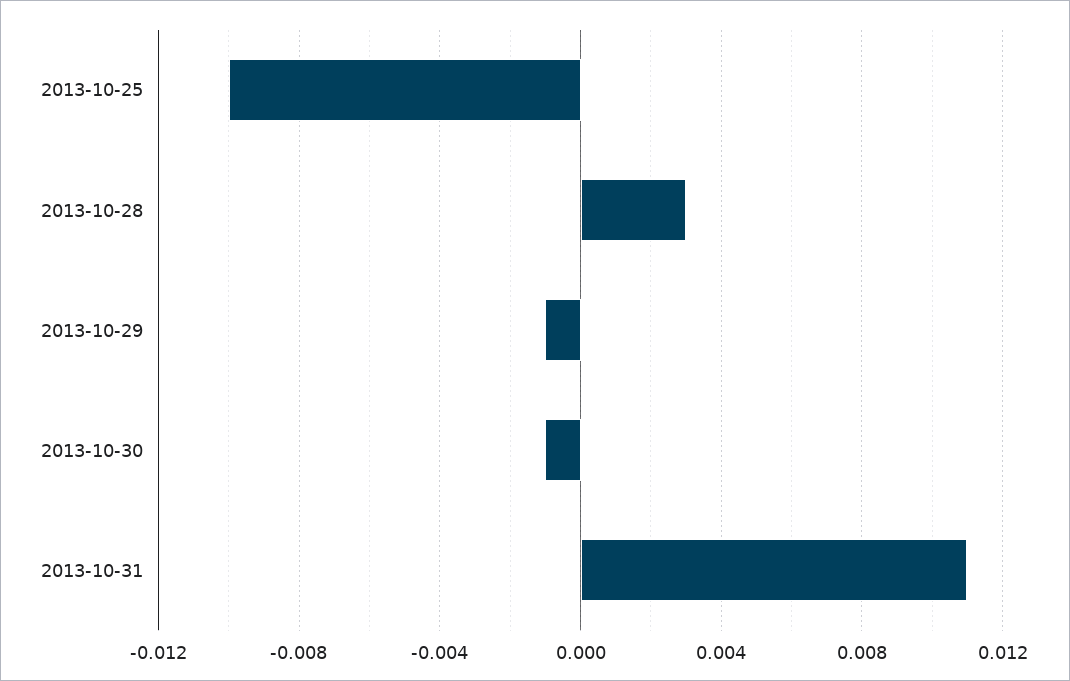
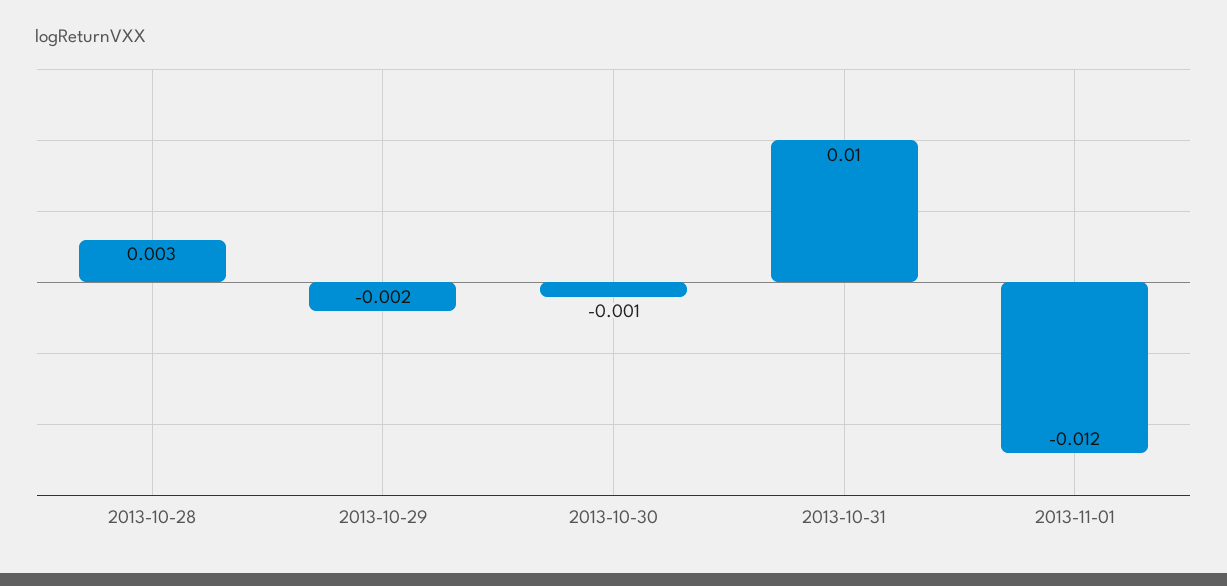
2013-10-25: -0.01 -> none
2013-10-29: -0.001 -> -0.002
2013-10-31: 0.011 -> 0.01
2013-11-01: none -> -0.012

